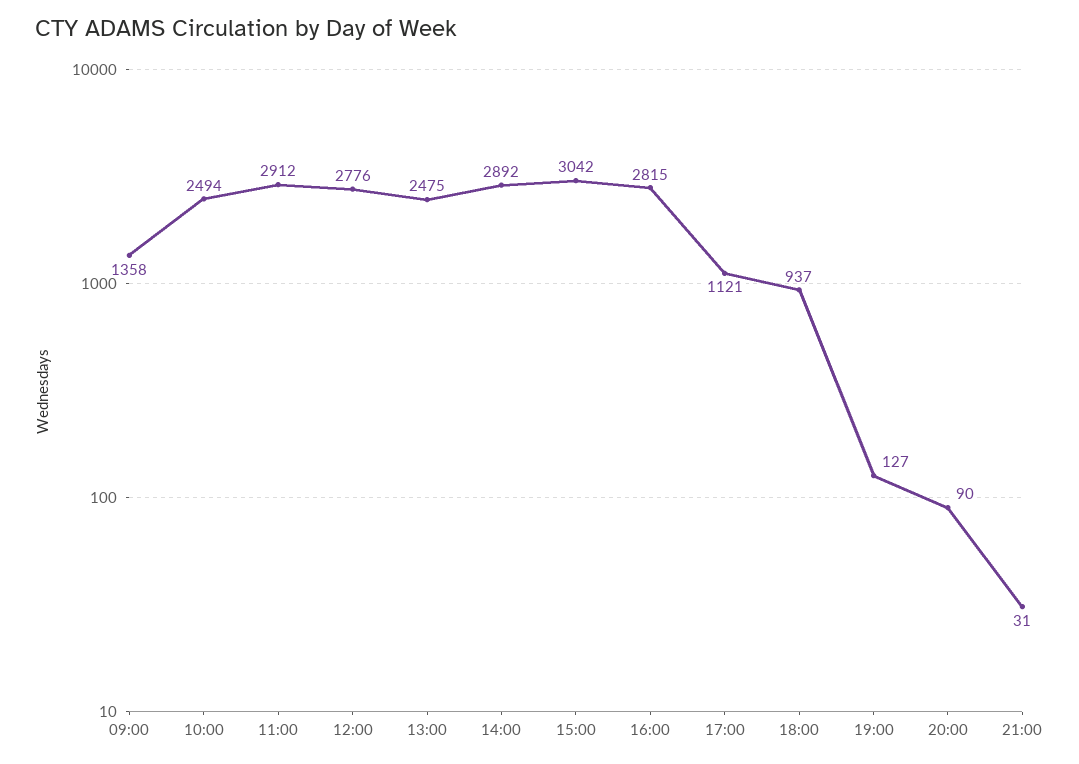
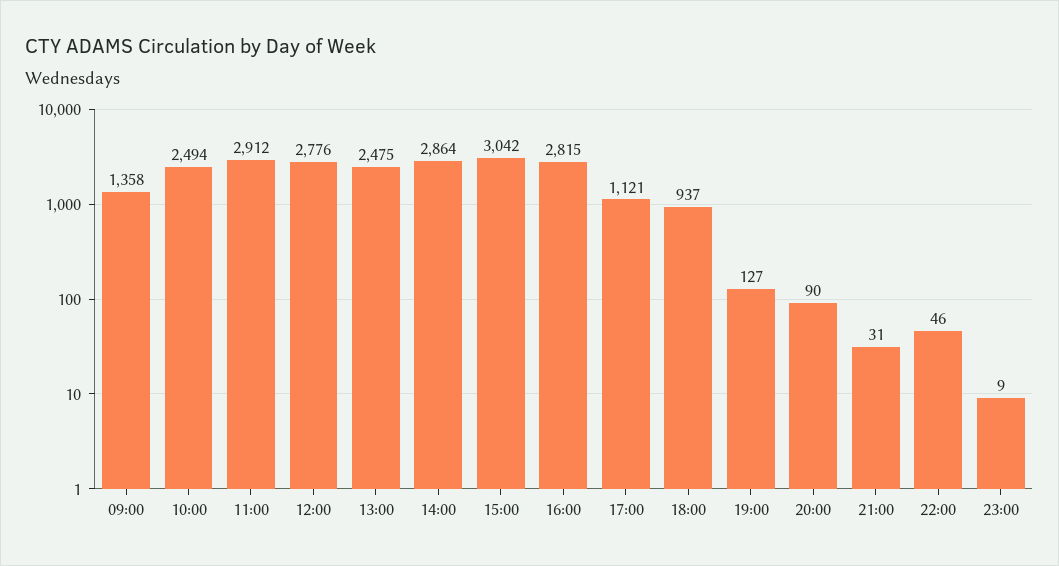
14:00: 2892 -> 2864
22:00: none -> 46
23:00: none -> 9

